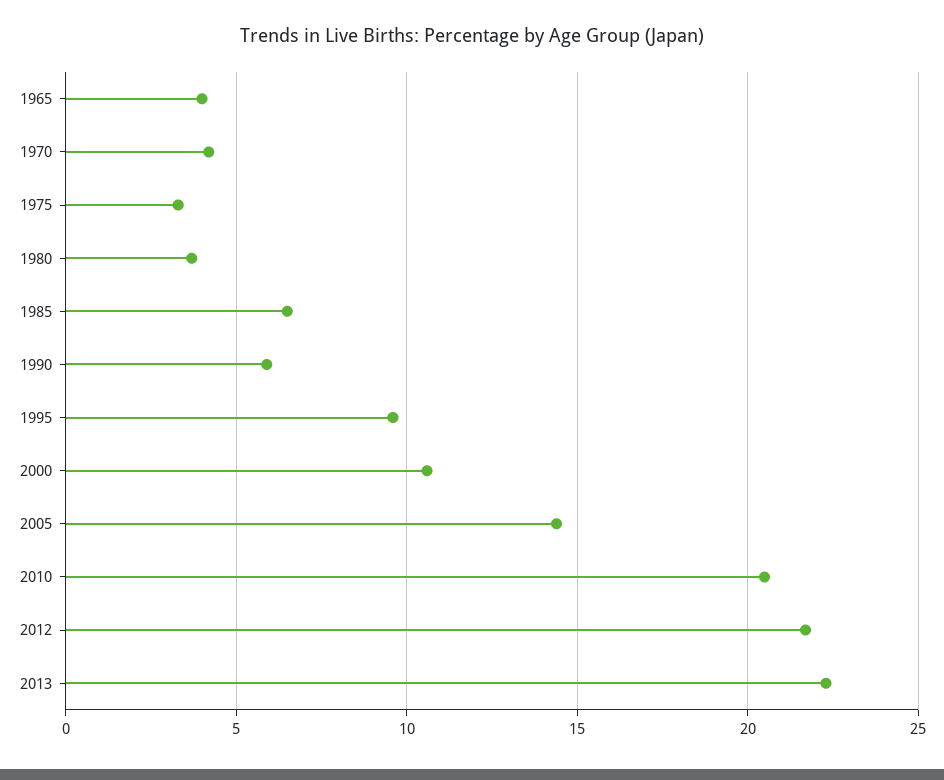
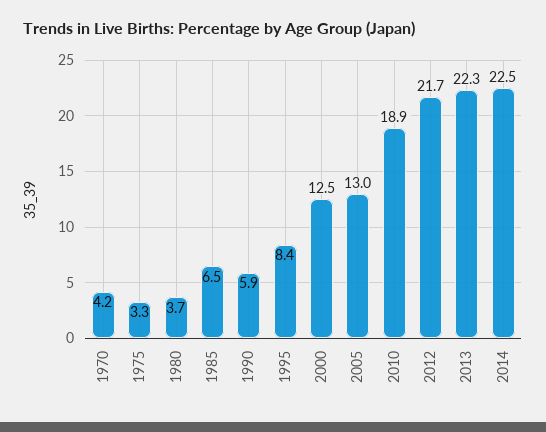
1965: 4 -> none
1995: 9.5 -> 8.4
2000: 10.5 -> 12.5
2005: 14.5 -> 13
2010: 20.5 -> 18.9
2014: none -> 22.5

